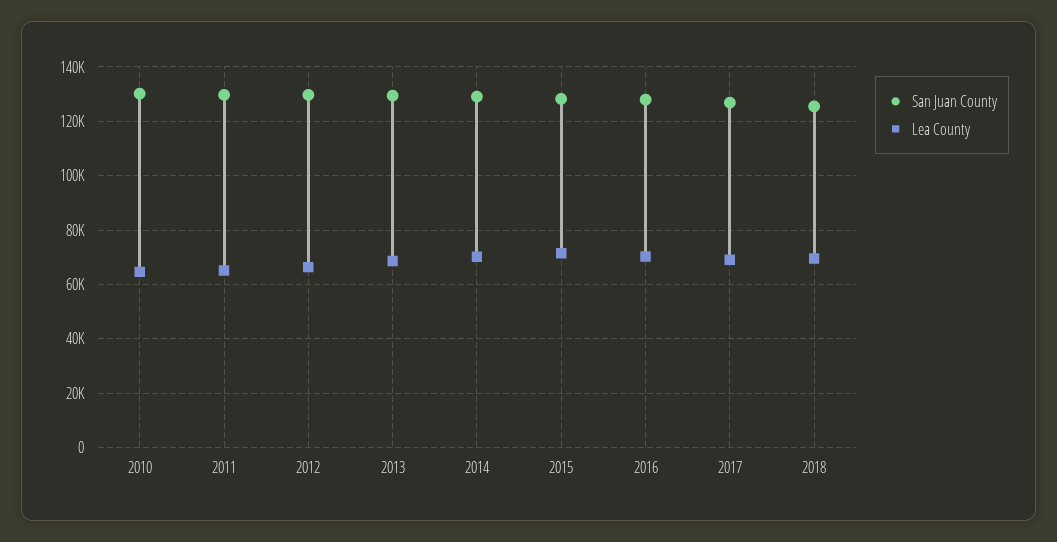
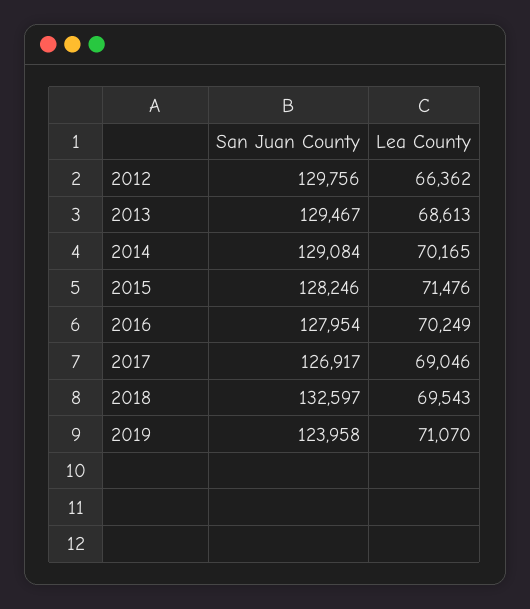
San Juan County, 2010: 130000 -> none
Lea County, 2010: 65000 -> none
San Juan County, 2011: 130000 -> none
Lea County, 2011: 65000 -> none
San Juan County, 2018: 125000 -> 132597
San Juan County, 2019: none -> 123958
Lea County, 2019: none -> 71070

